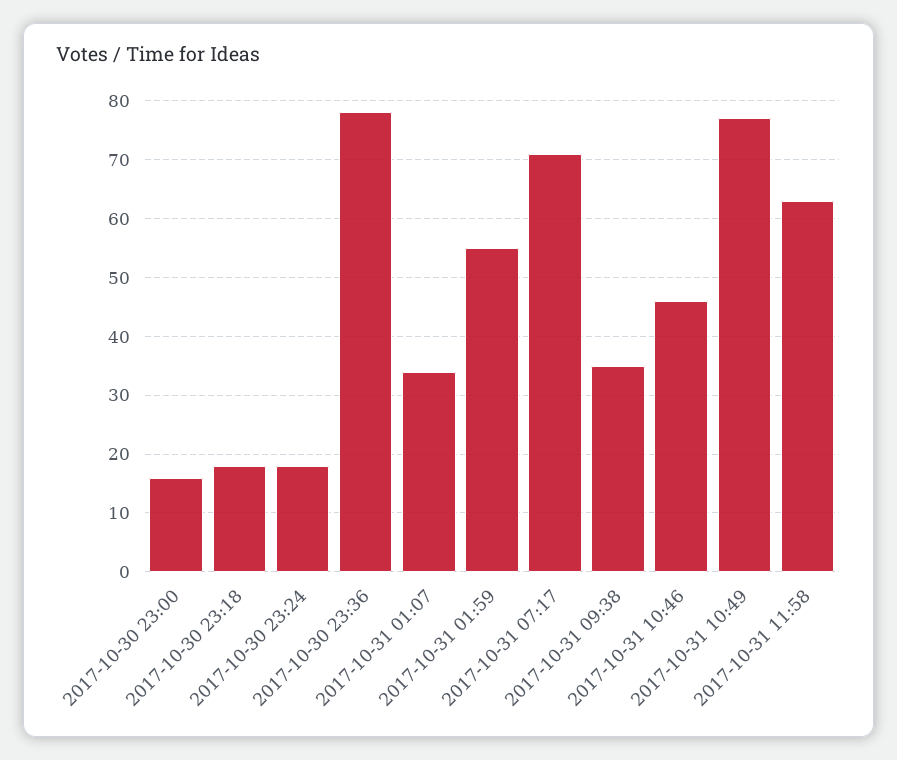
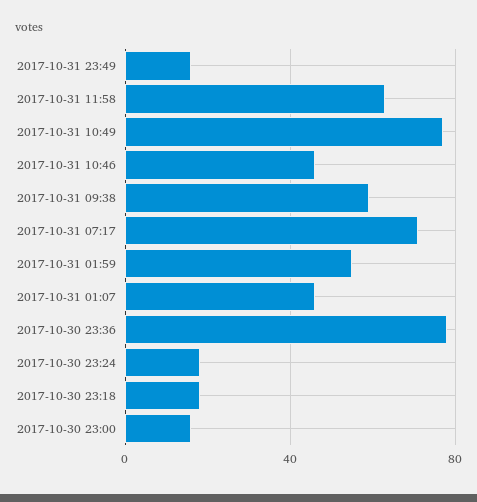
2017-10-31 01:07: 35 -> 45
2017-10-31 09:38: 35 -> 60
2017-10-31 23:49: none -> 15

